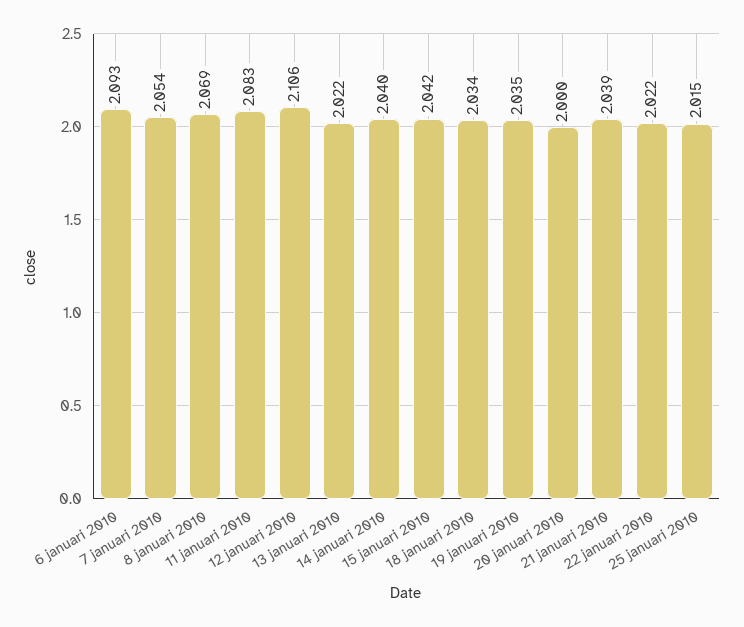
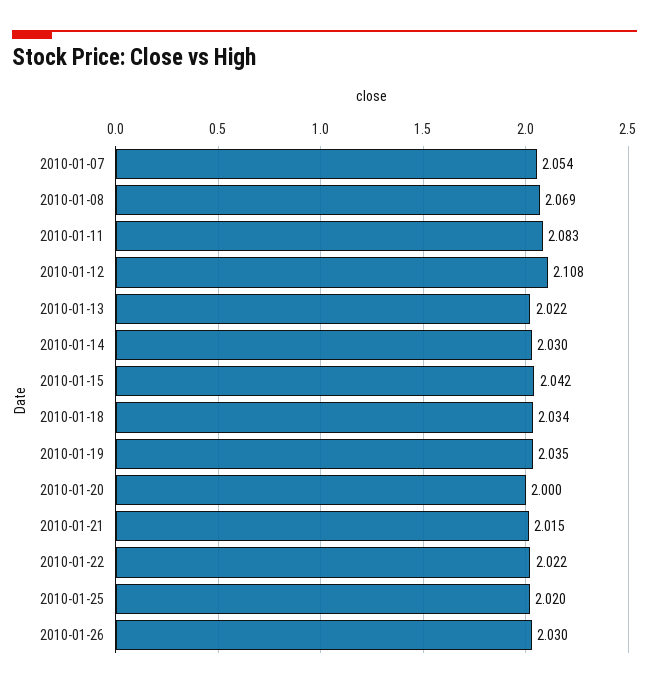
6 januari 2010: 2.093 -> none
12 januari 2010: 2.106 -> 2.108
14 januari 2010: 2.04 -> 2.03
21 januari 2010: 2.039 -> 2.015
25 januari 2010: 2.015 -> 2.02
2010-01-26: none -> 2.03

